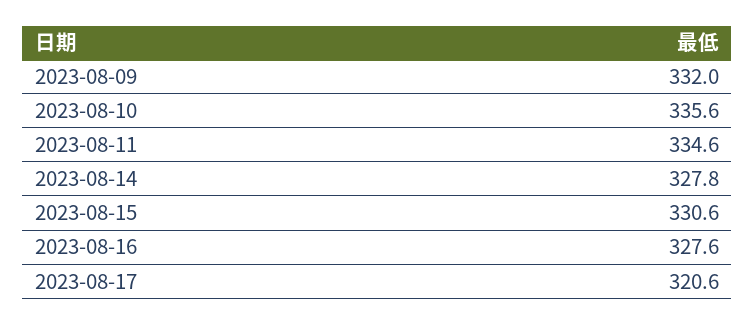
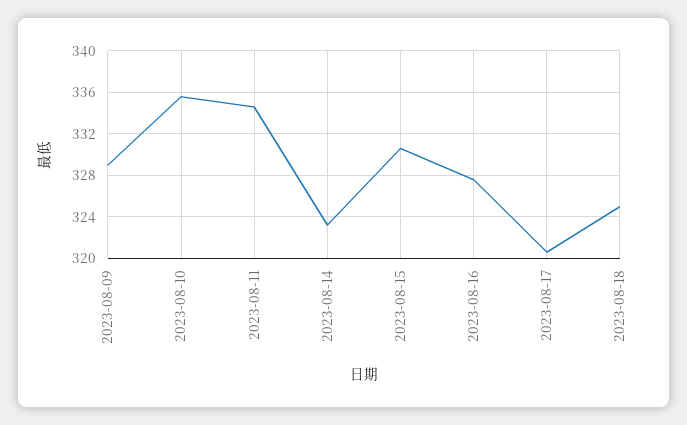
2023-08-09: 332 -> 329
2023-08-14: 327.8 -> 323
2023-08-18: none -> 325

